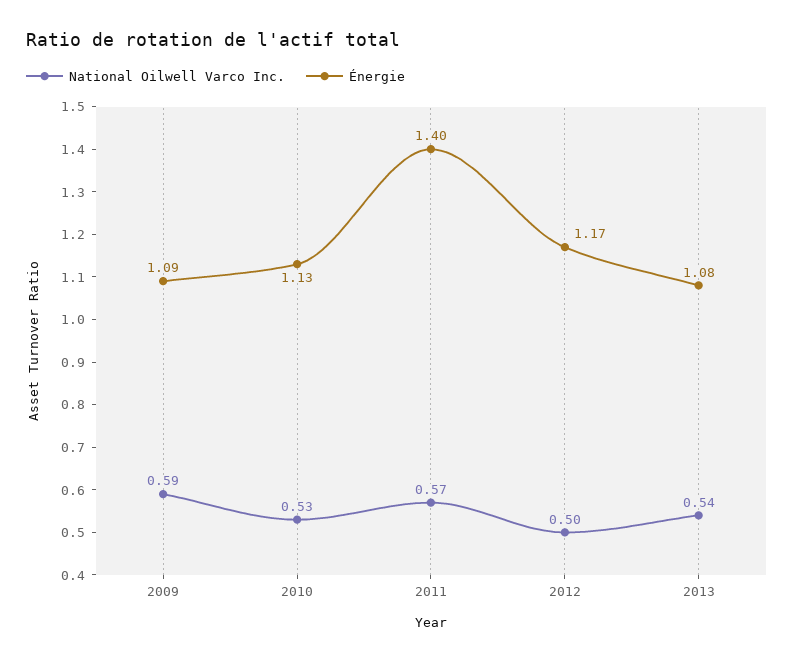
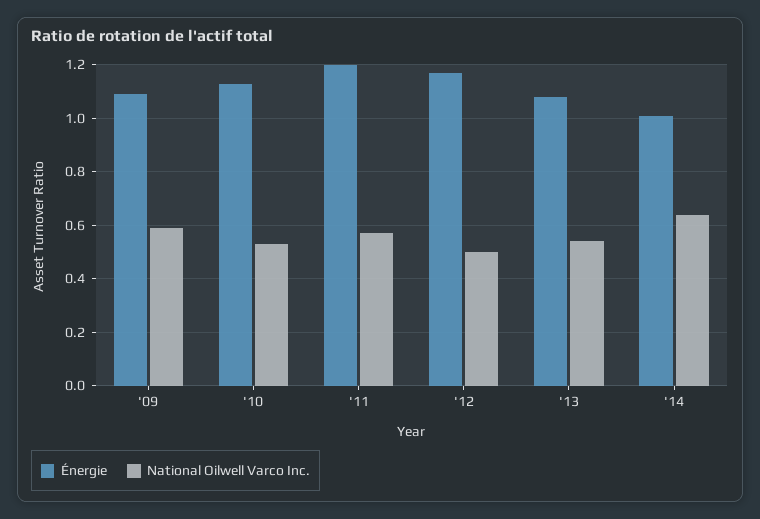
Énergie, 2011: 1.4 -> 1.2
Énergie, '14: none -> 1
National Oilwell Varco Inc., '14: none -> 0.65

